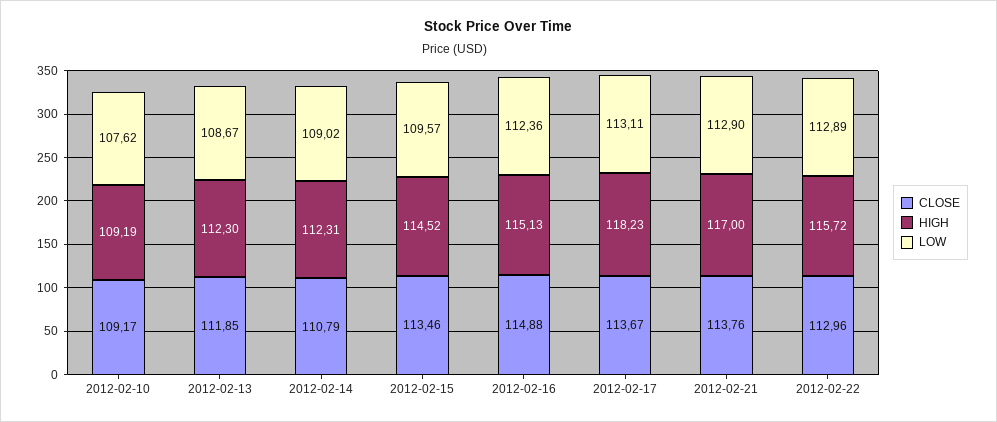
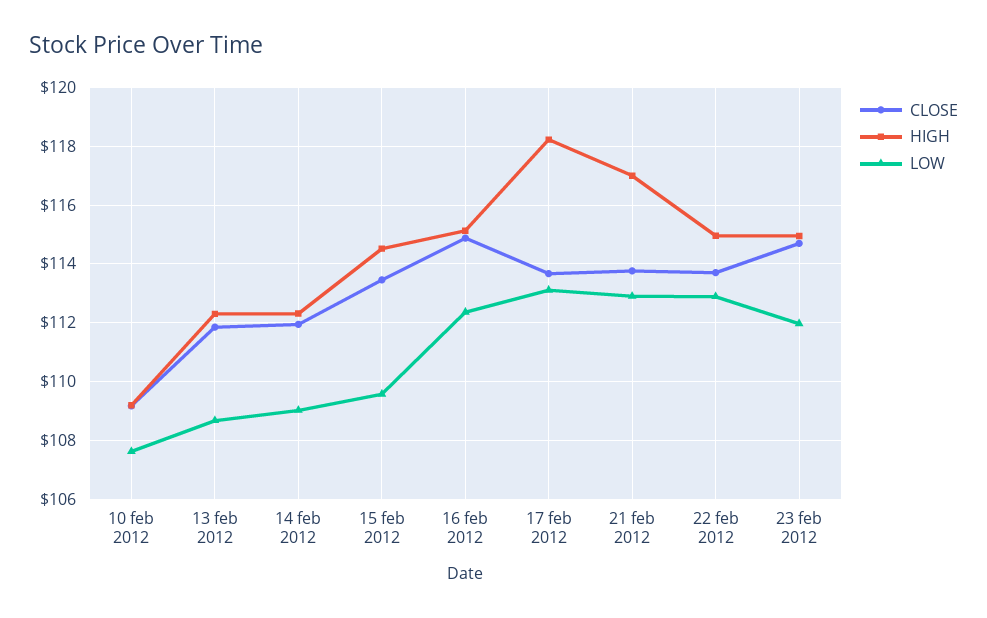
CLOSE, 2012-02-14: 110.79 -> 112
CLOSE, 2012-02-22: 112.96 -> 113.75
HIGH, 2012-02-22: 115.72 -> 115
CLOSE, 23 feb 2012: none -> 114.75
HIGH, 23 feb 2012: none -> 115
LOW, 23 feb 2012: none -> 112

